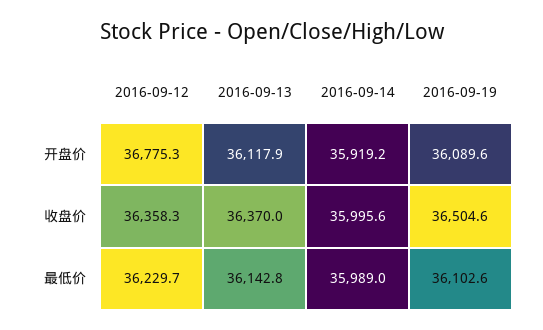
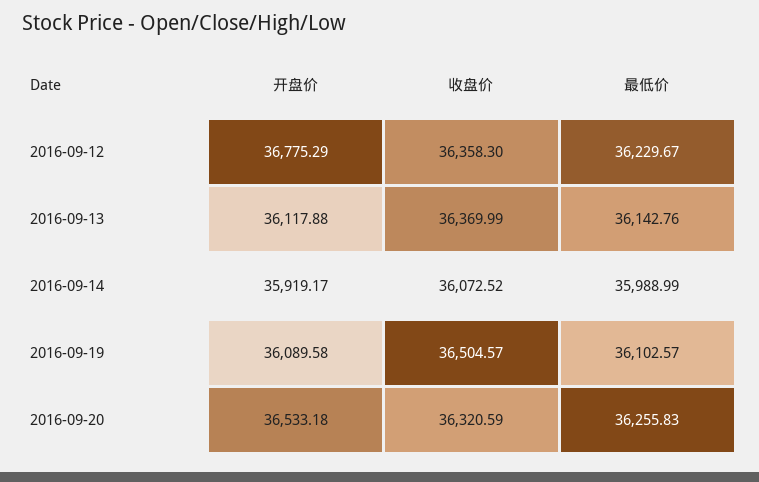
2016-09-14, 收盘价: 35995.6 -> 36072.52
2016-09-20, 开盘价: none -> 36533.18
2016-09-20, 收盘价: none -> 36320.59
2016-09-20, 最低价: none -> 36255.83

